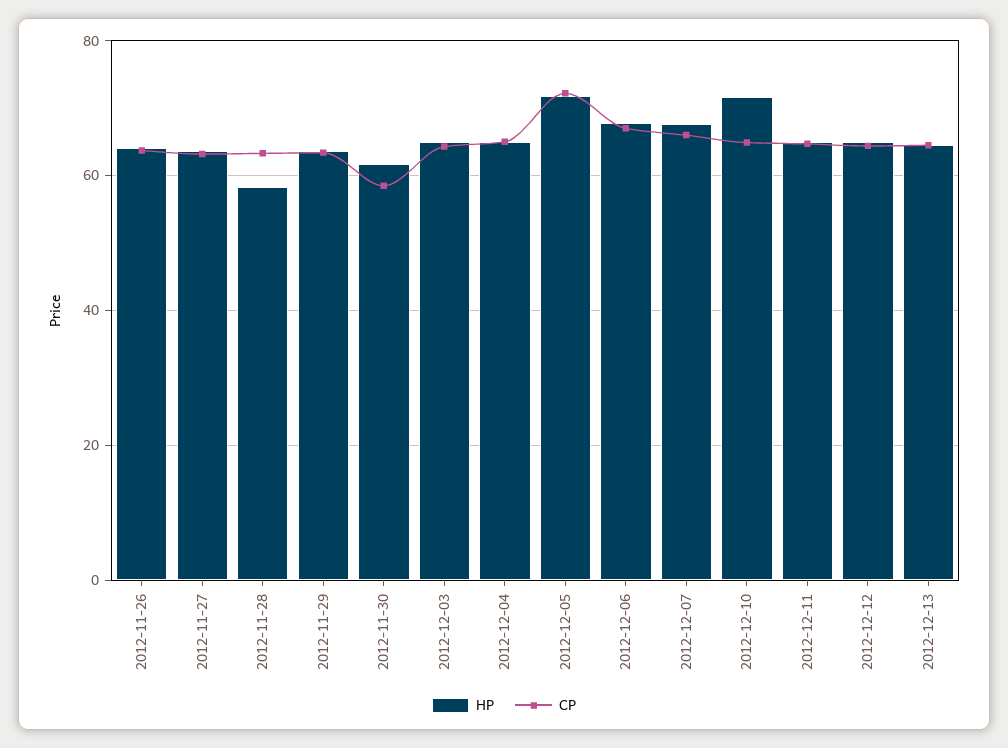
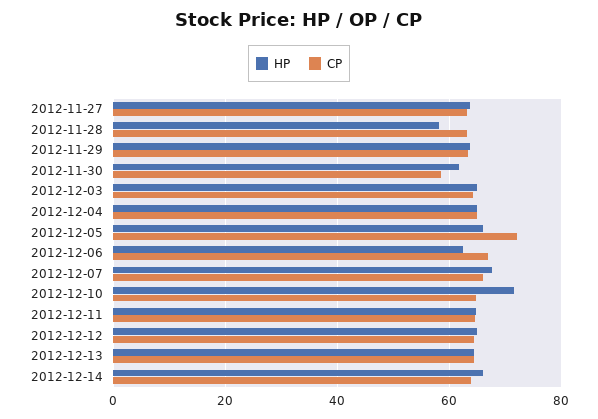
HP, 2012-11-26: 64 -> none
CP, 2012-11-26: 64 -> none
HP, 2012-12-05: 72 -> 66
HP, 2012-12-06: 68 -> 62
HP, 2012-12-14: none -> 66
CP, 2012-12-14: none -> 64

